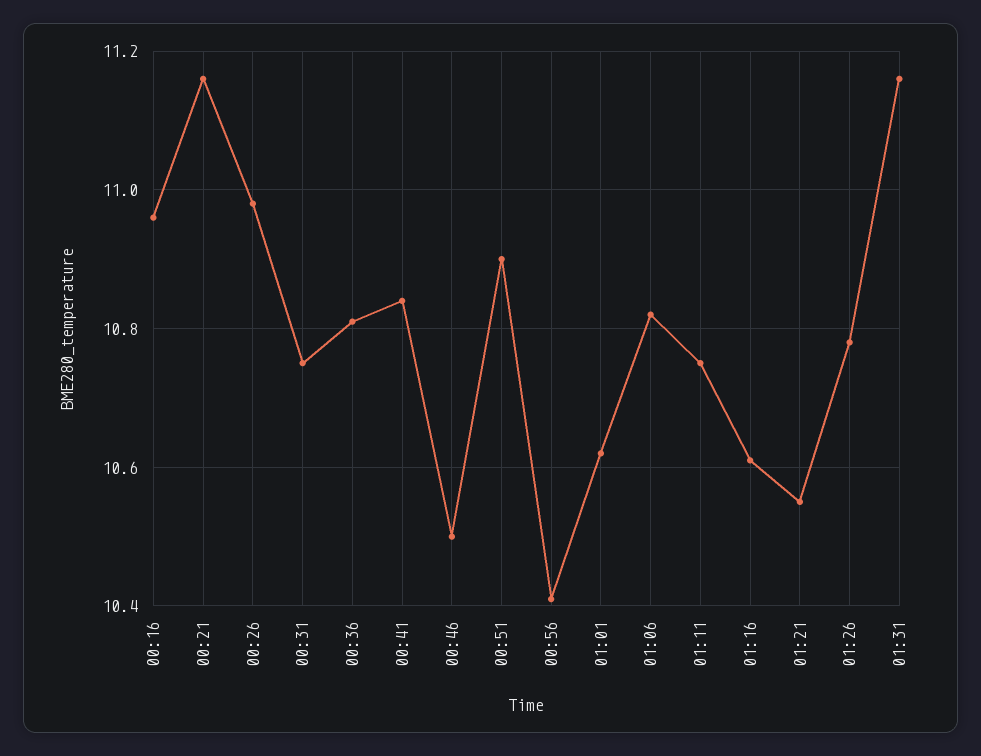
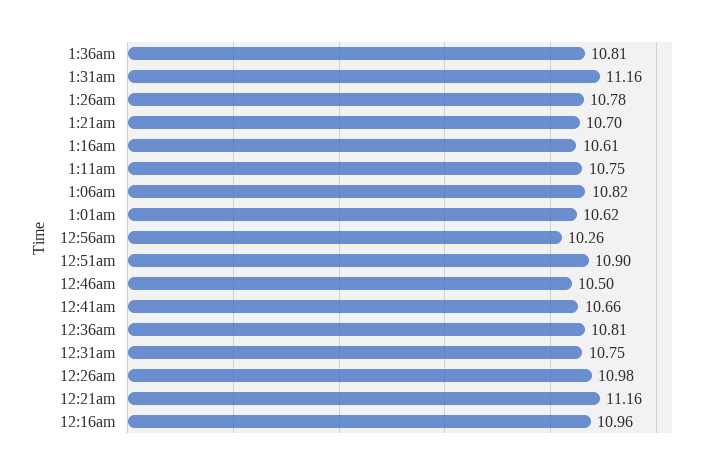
00:41: 10.85 -> 10.66
00:56: 10.4 -> 10.26
01:21: 10.55 -> 10.7
1:36am: none -> 10.81

